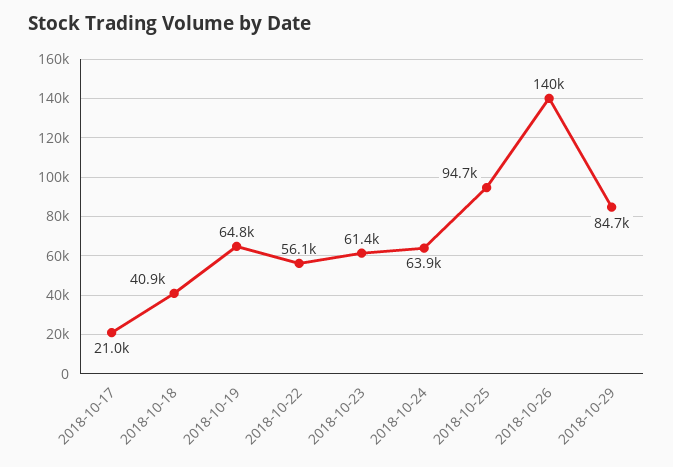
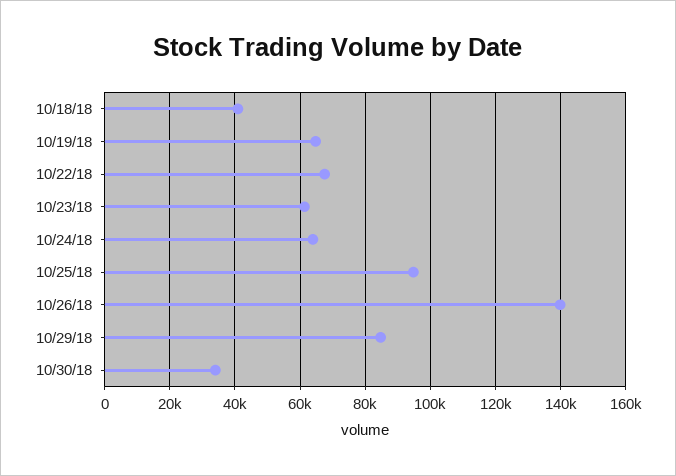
2018-10-17: 21000 -> none
2018-10-22: 56100 -> 68000
10/30/18: none -> 34000

